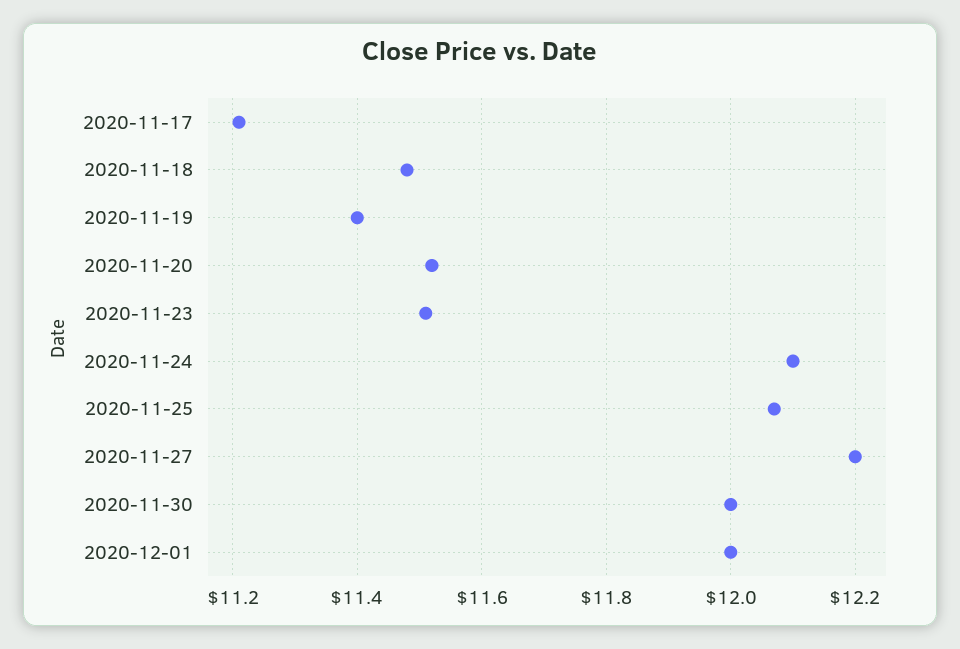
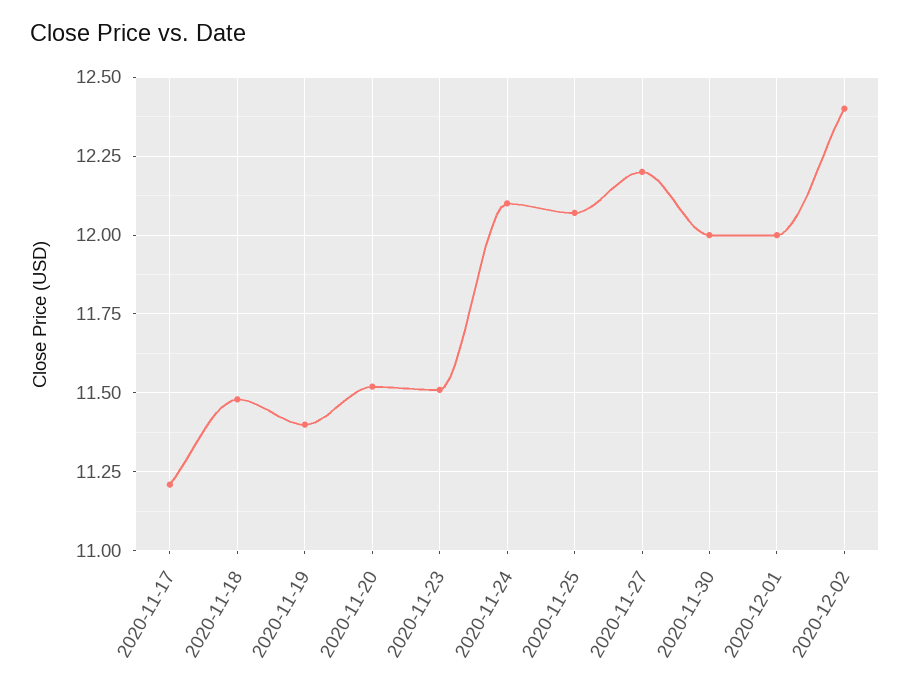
2020-12-02: none -> 12.4

